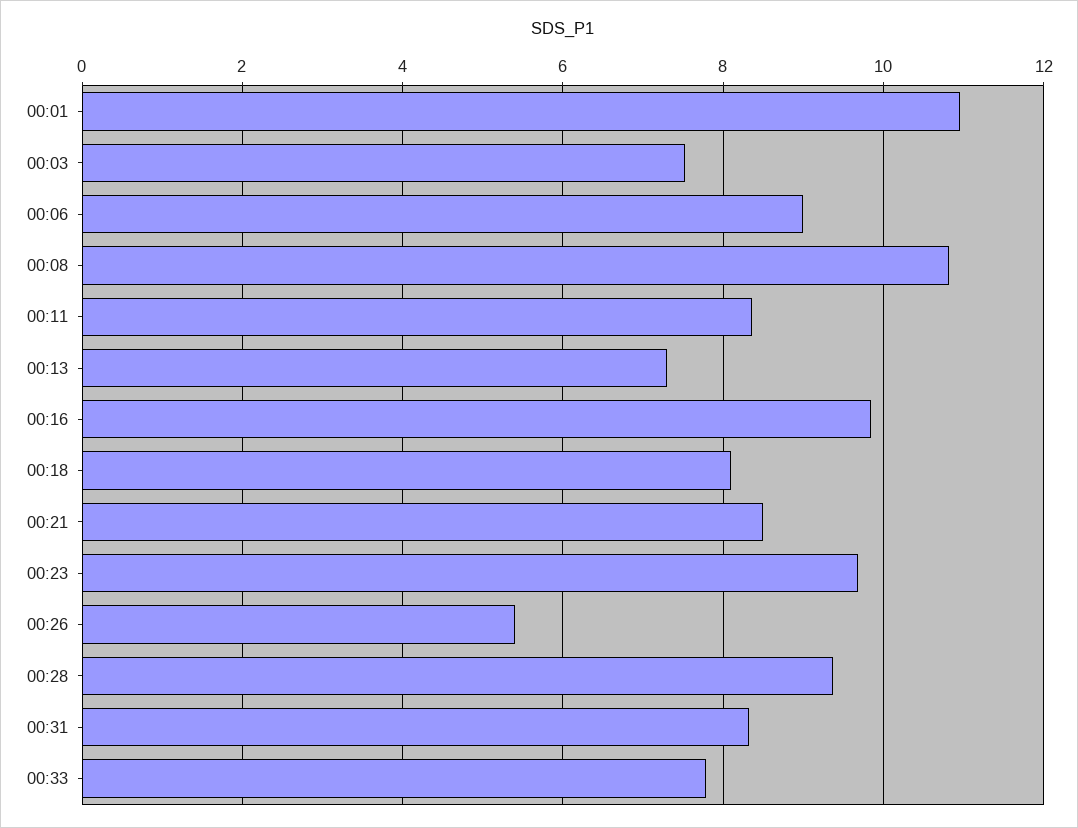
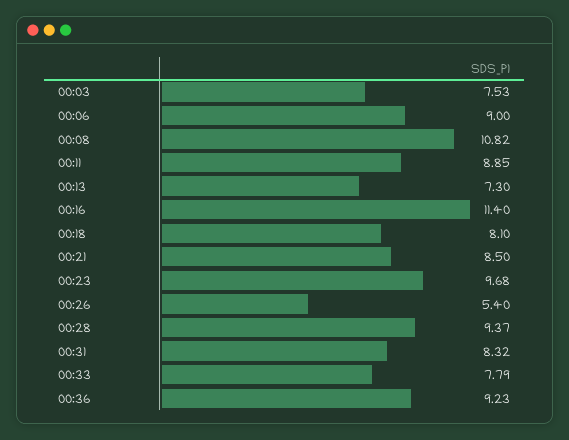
00:01: 11 -> none
00:11: 8.4 -> 8.85
00:16: 9.8 -> 11.4
00:36: none -> 9.23

